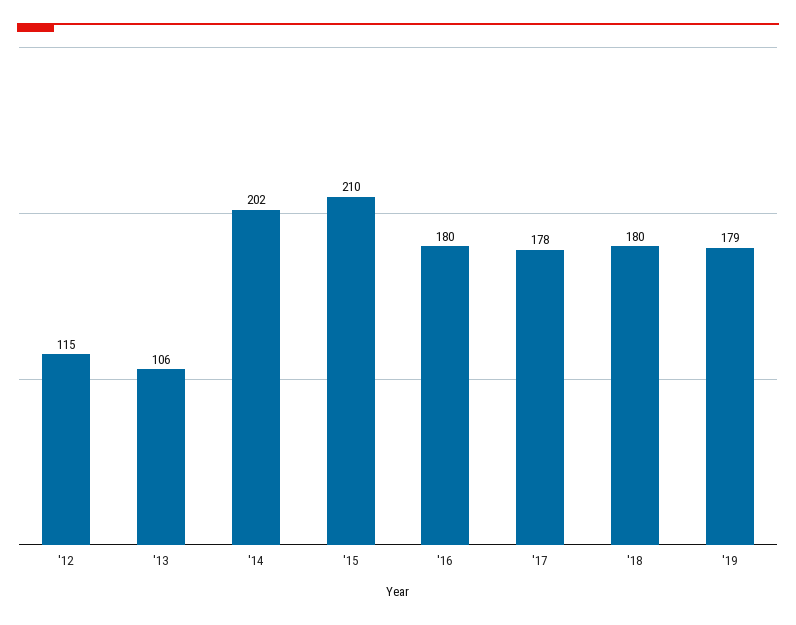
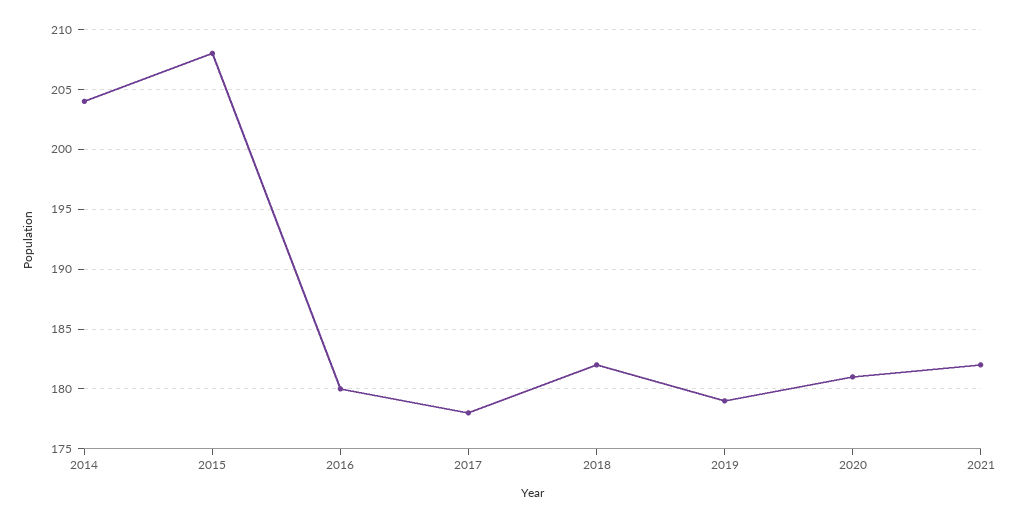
'12: 115 -> none
'13: 106 -> none
'14: 202 -> 204
'15: 210 -> 208
'18: 180 -> 182
2020: none -> 181
2021: none -> 182

